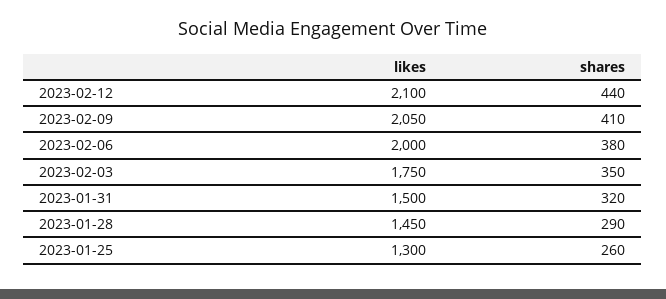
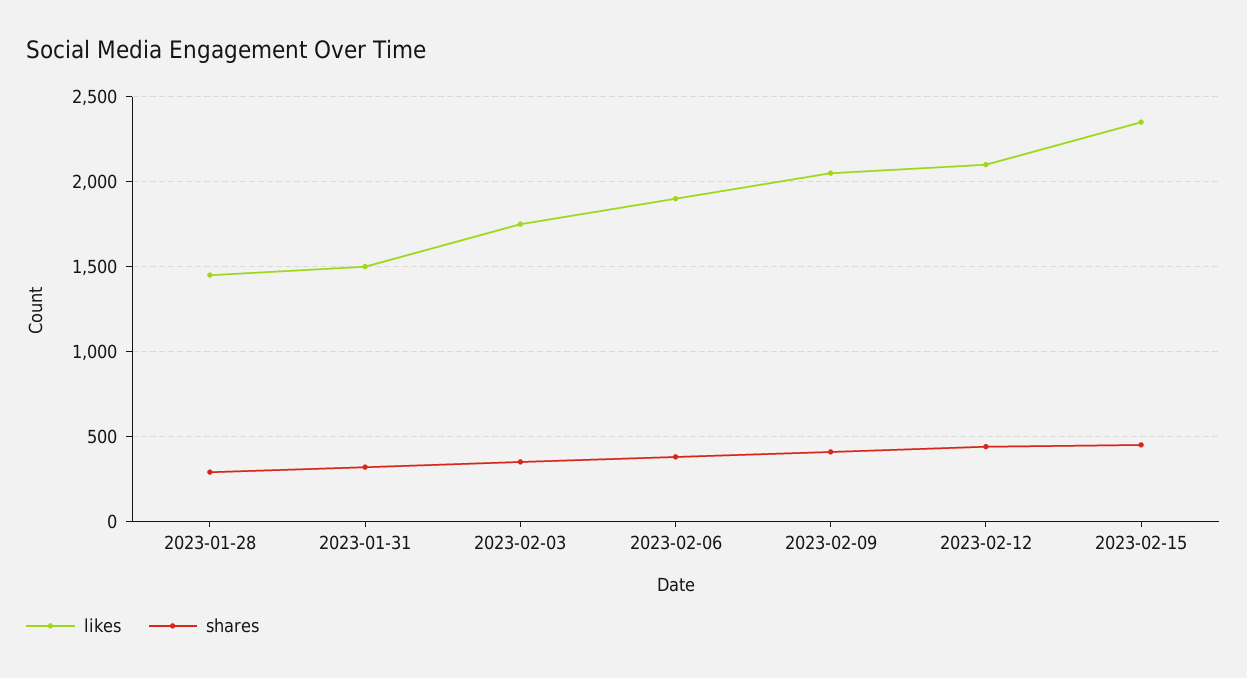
likes, 2023-02-06: 2000 -> 1900
likes, 2023-01-25: 1300 -> none
shares, 2023-01-25: 260 -> none
likes, 2023-02-15: none -> 2350
shares, 2023-02-15: none -> 450

